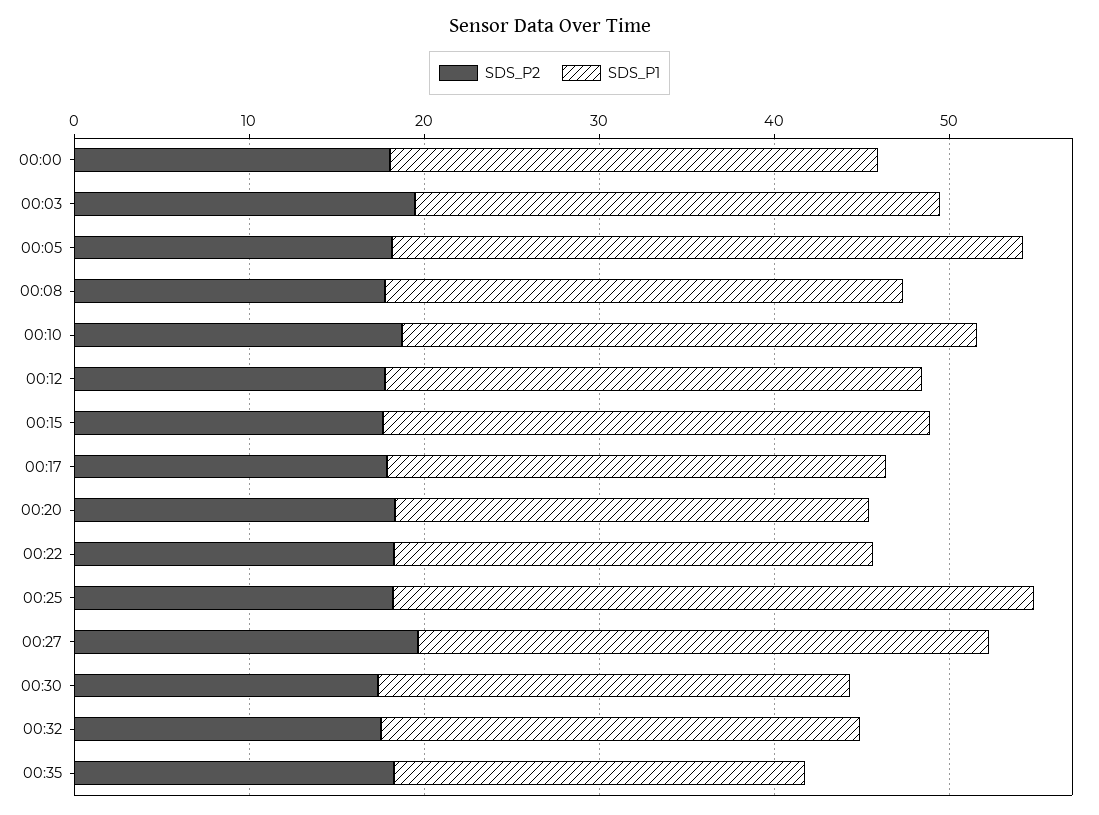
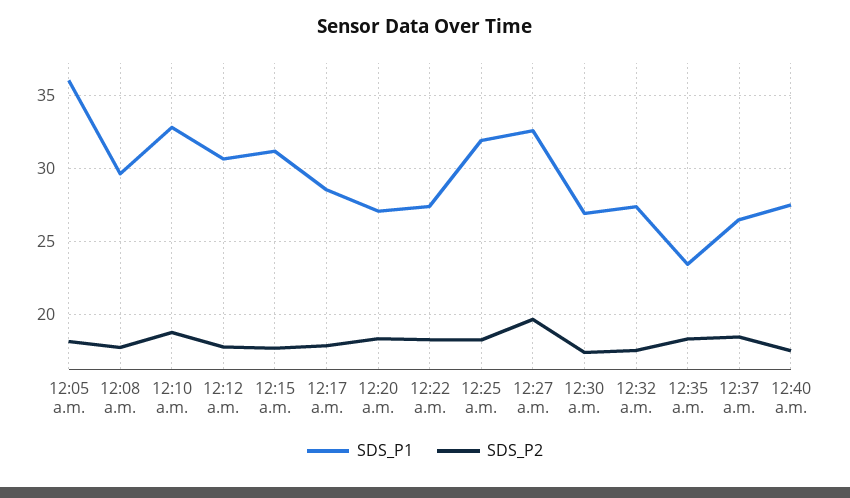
SDS_P2, 00:00: 18 -> none
SDS_P1, 00:00: 28 -> none
SDS_P2, 00:03: 20 -> none
SDS_P1, 00:03: 30 -> none
SDS_P1, 00:25: 36 -> 32
SDS_P1, 12:37 a.m.: none -> 26.5
SDS_P2, 12:37 a.m.: none -> 18.5
SDS_P1, 12:40 a.m.: none -> 27.5
SDS_P2, 12:40 a.m.: none -> 17.5

